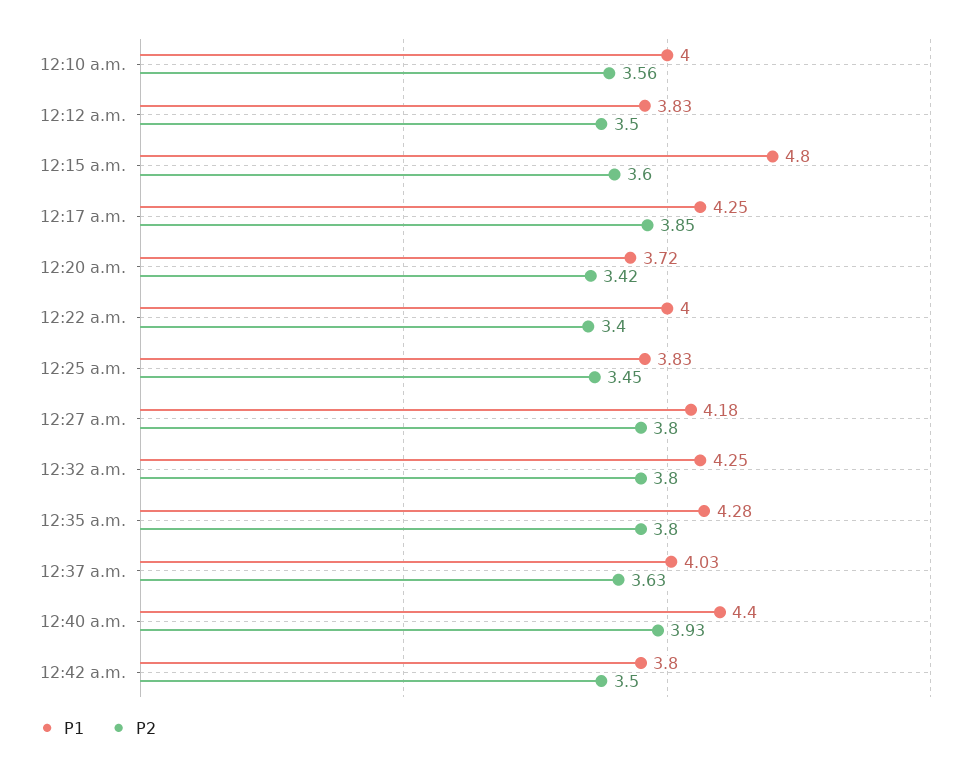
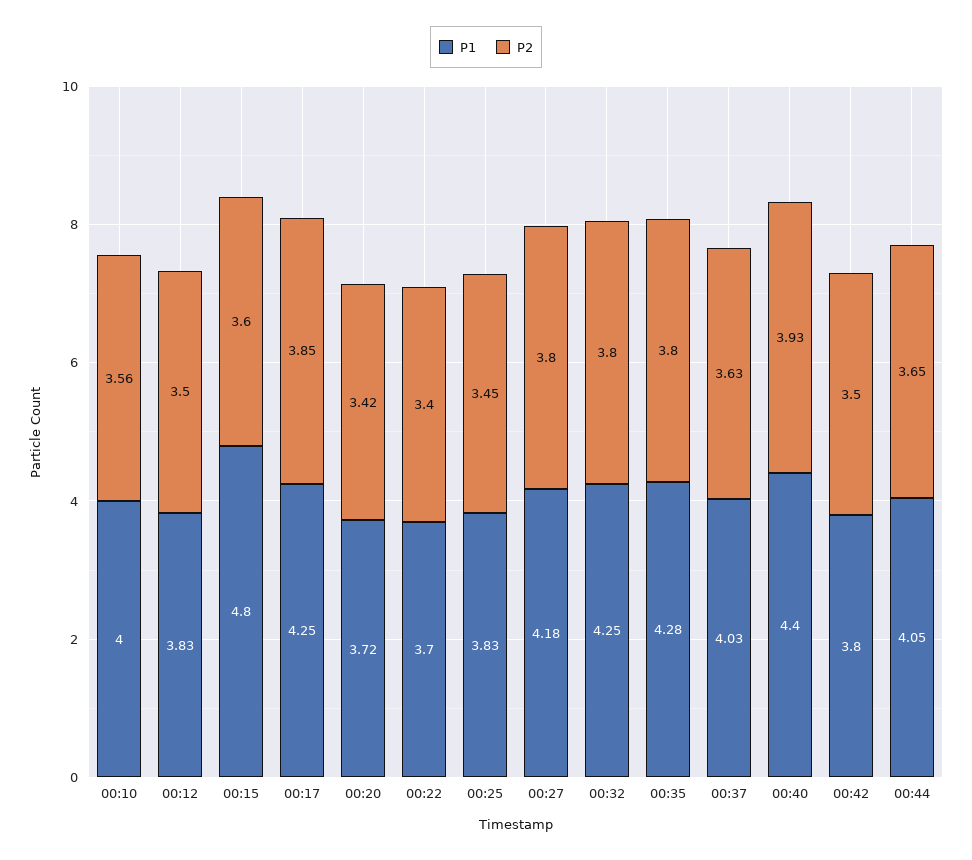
P1, 12:22 a.m.: 4 -> 3.7
P1, 00:44: none -> 4.05
P2, 00:44: none -> 3.65

